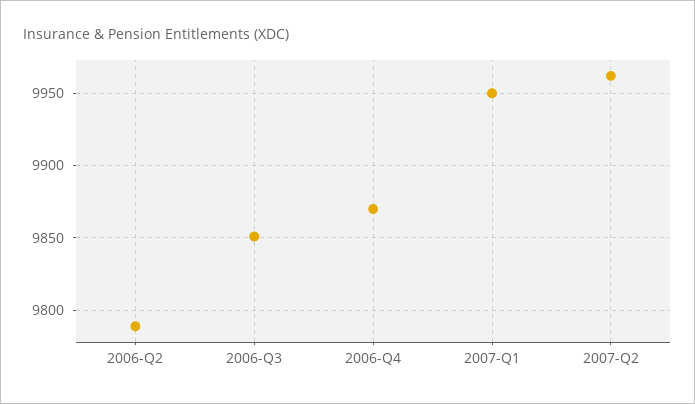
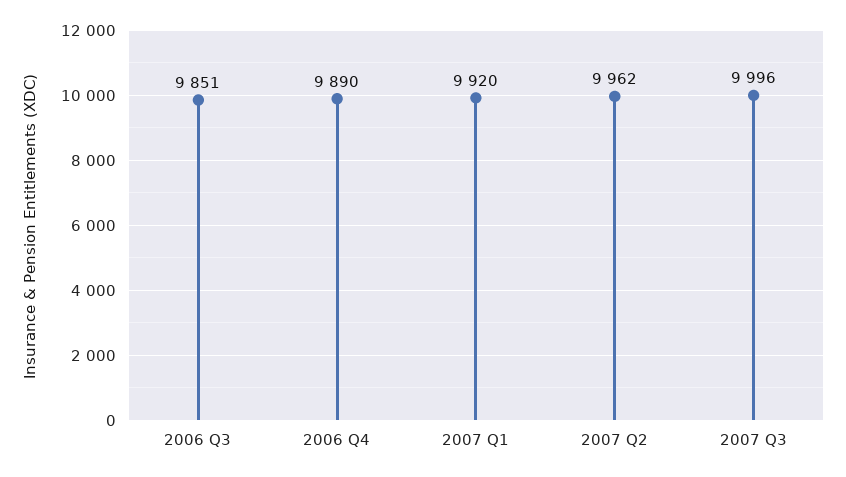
2006-Q2: 9790 -> none
2006-Q4: 9870 -> 9890
2007-Q1: 9950 -> 9920
2007 Q3: none -> 9996

